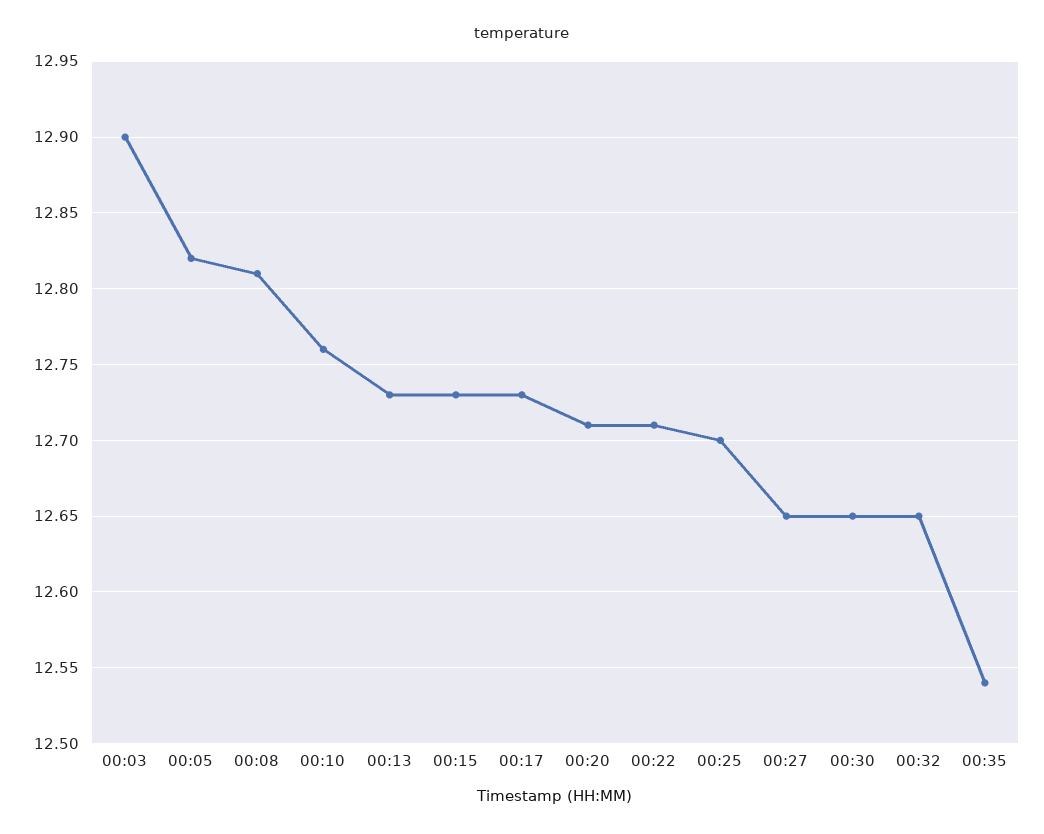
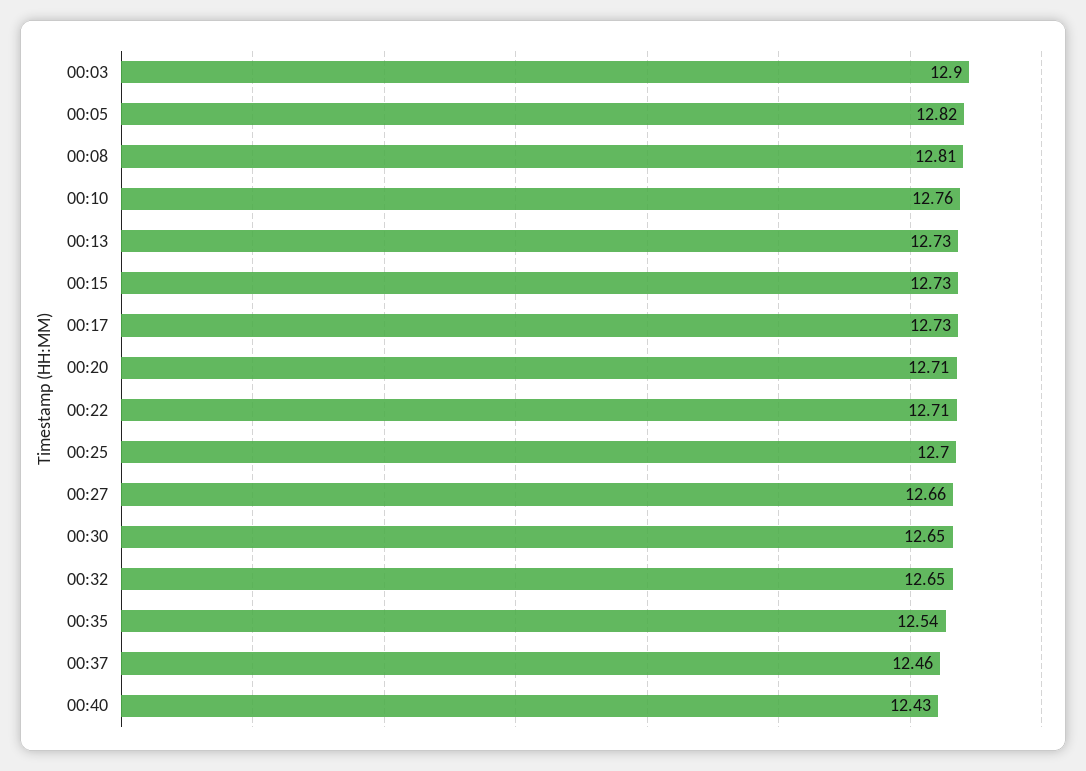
00:27: 12.65 -> 12.66
00:37: none -> 12.46
00:40: none -> 12.43

